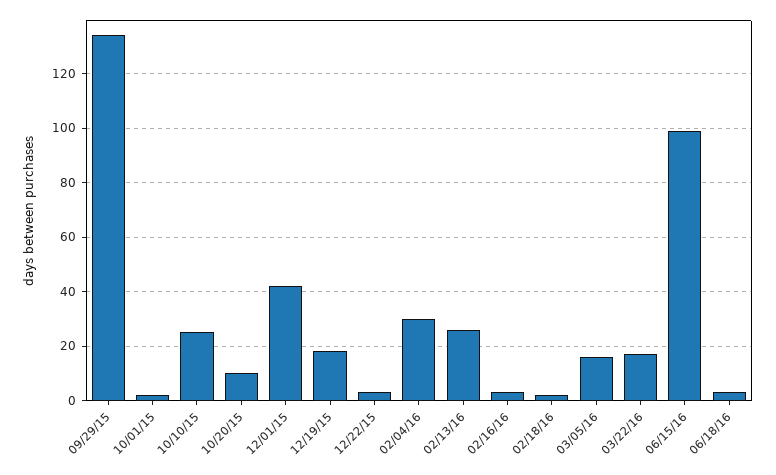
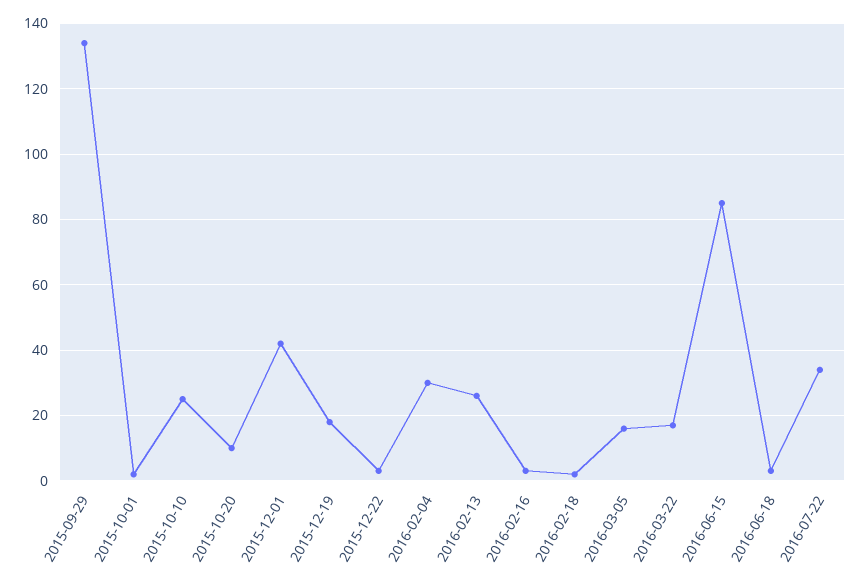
06/15/16: 100 -> 85
2016-07-22: none -> 35

